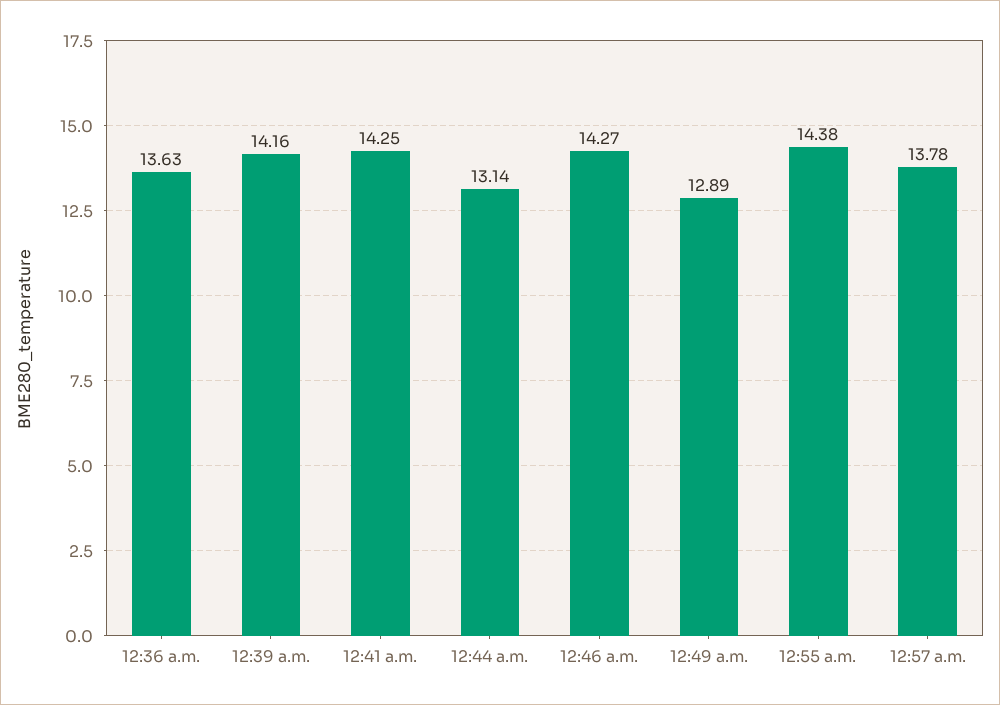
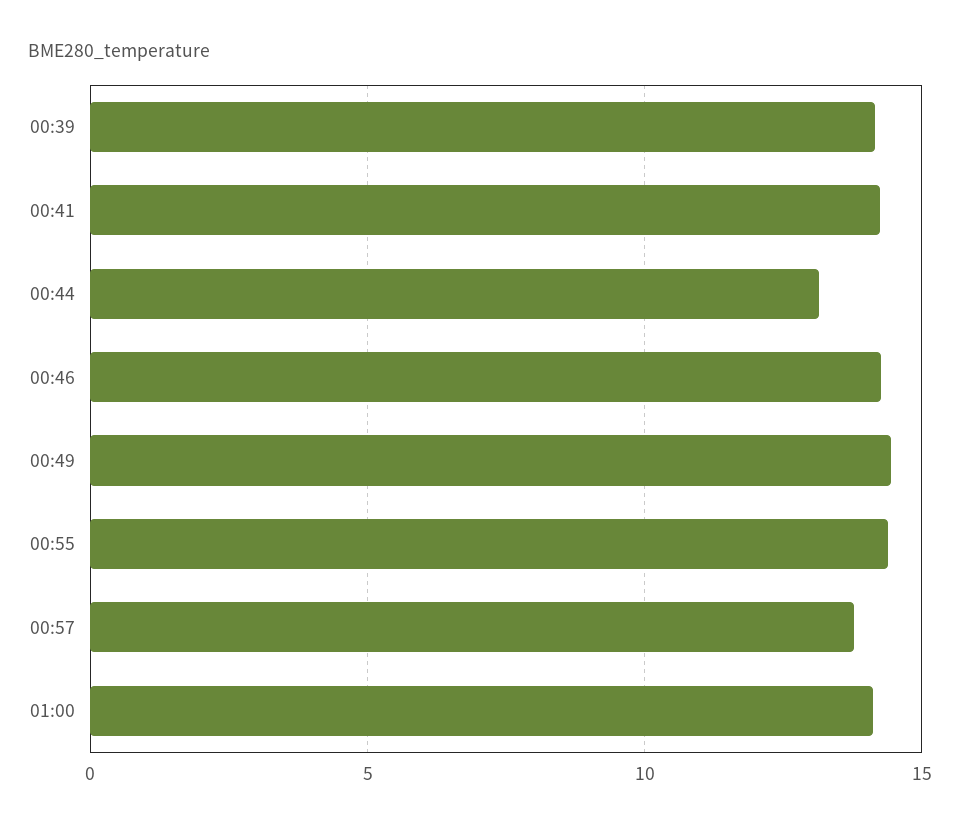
12:36 a.m.: 13.63 -> none
12:49 a.m.: 12.89 -> 14.5
01:00: none -> 14

